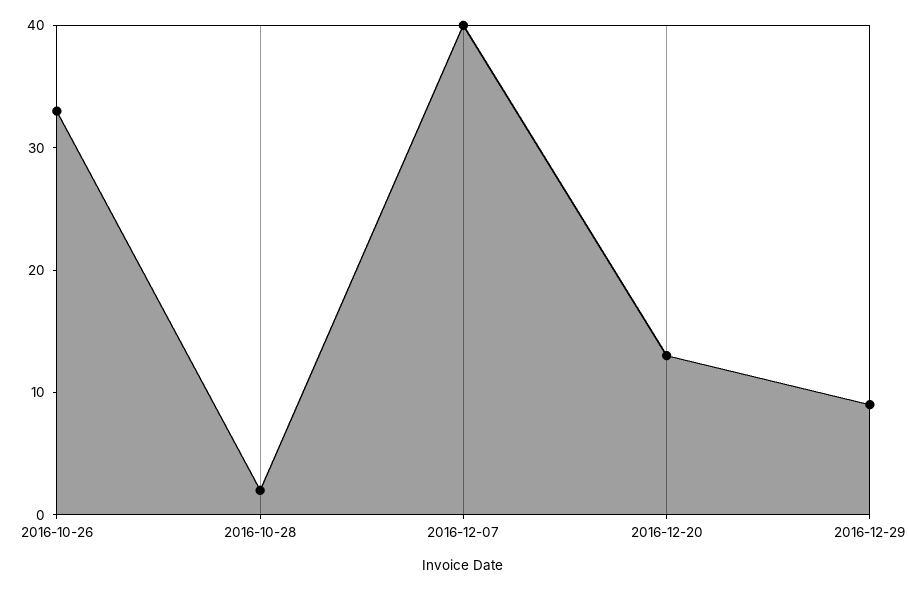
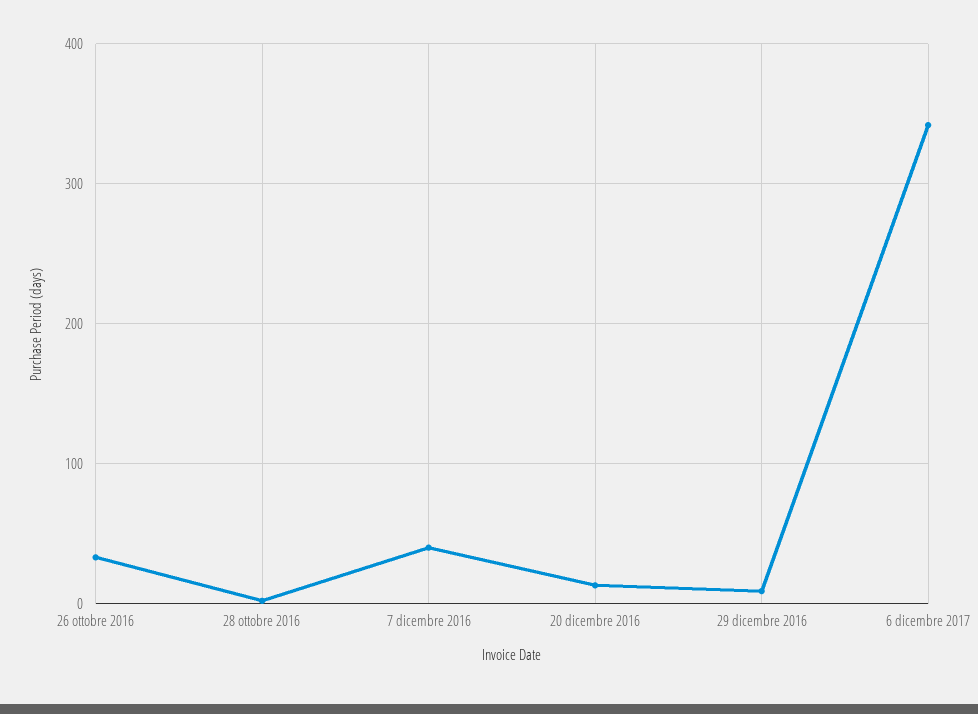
6 dicembre 2017: none -> 340

